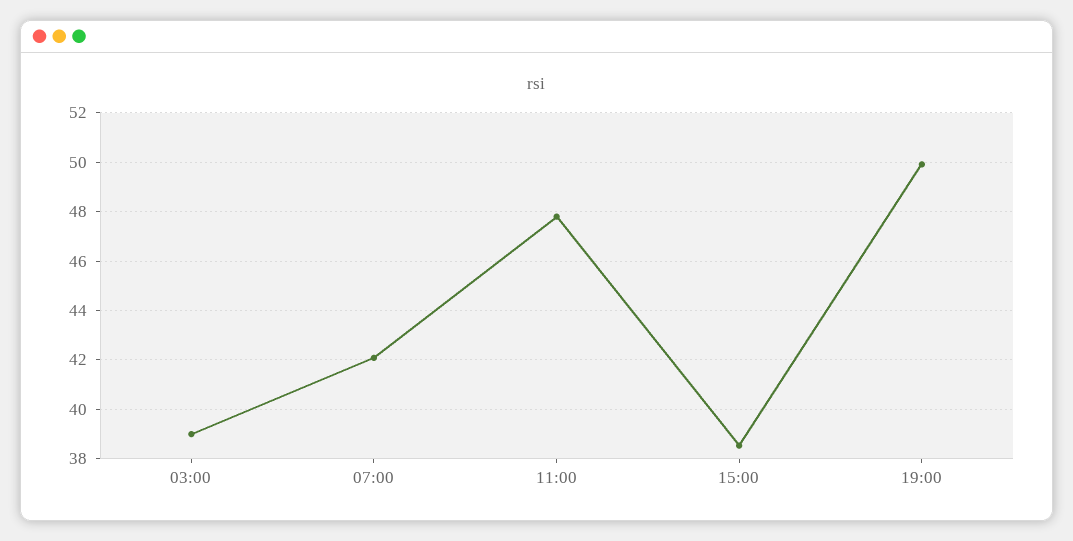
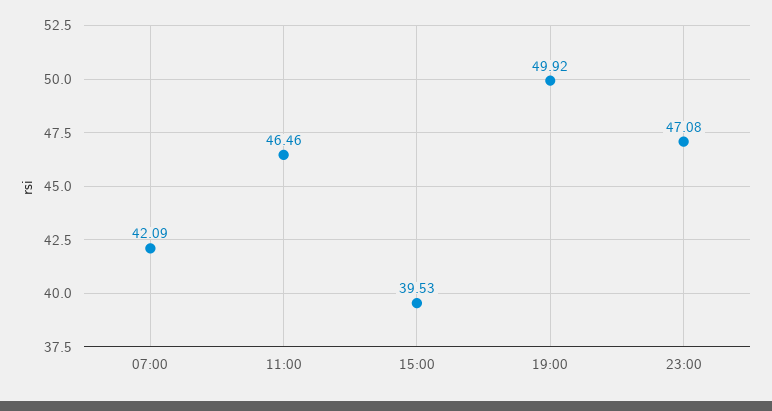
03:00: 39 -> none
11:00: 47.75 -> 46.46
15:00: 38.5 -> 39.53
23:00: none -> 47.08

